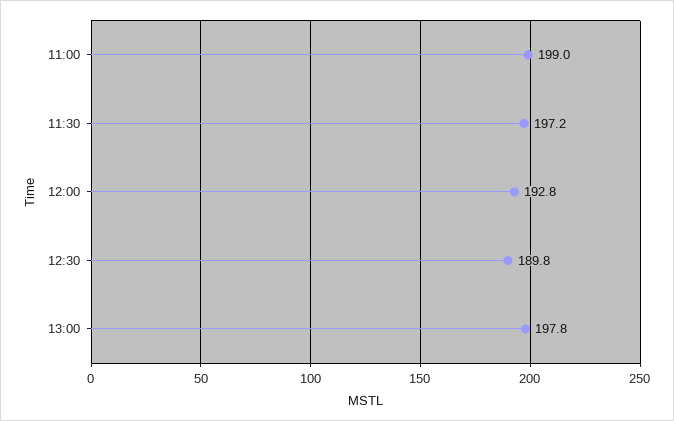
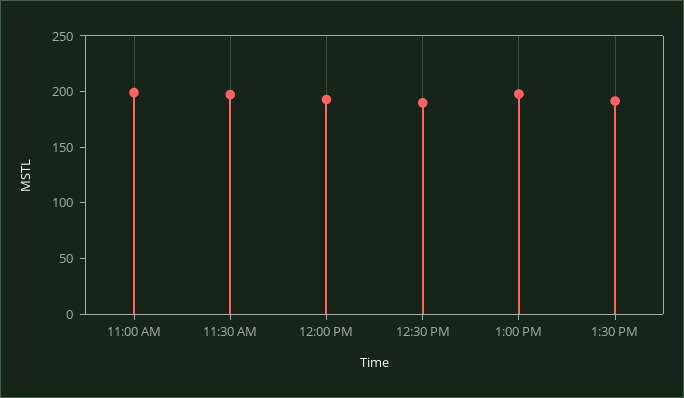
1:30 PM: none -> 190

